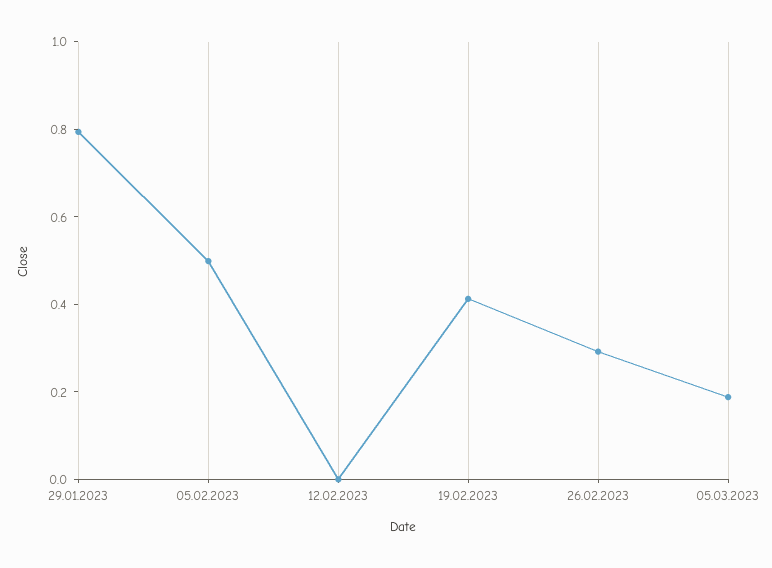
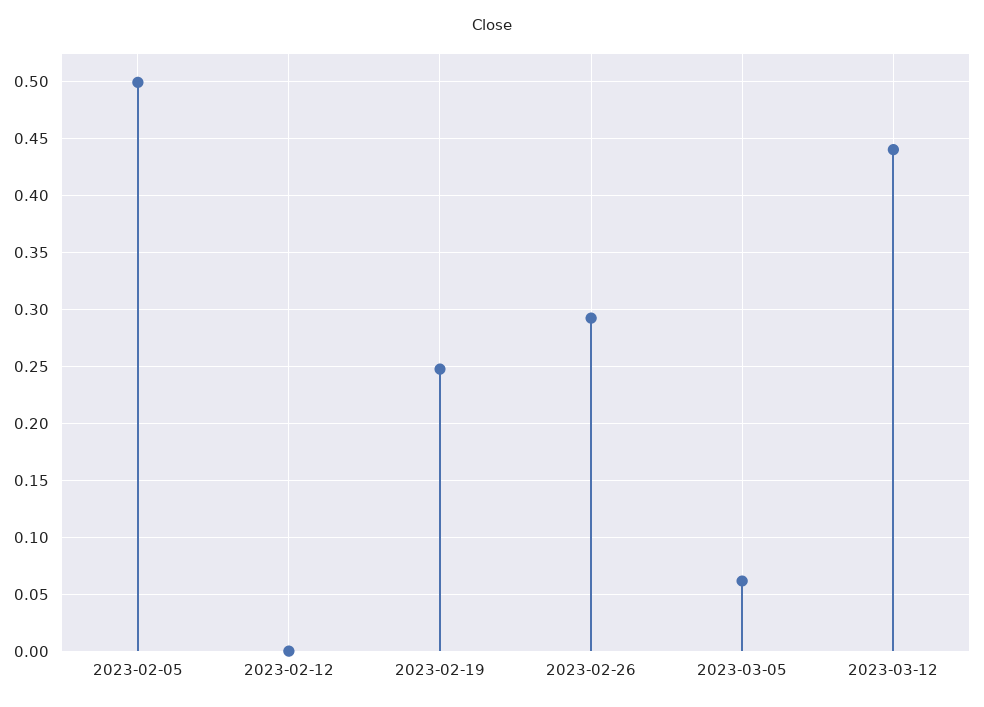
29.01.2023: 0.8 -> none
19.02.2023: 0.4 -> 0.25
05.03.2023: 0.2 -> 0.06
2023-03-12: none -> 0.44

